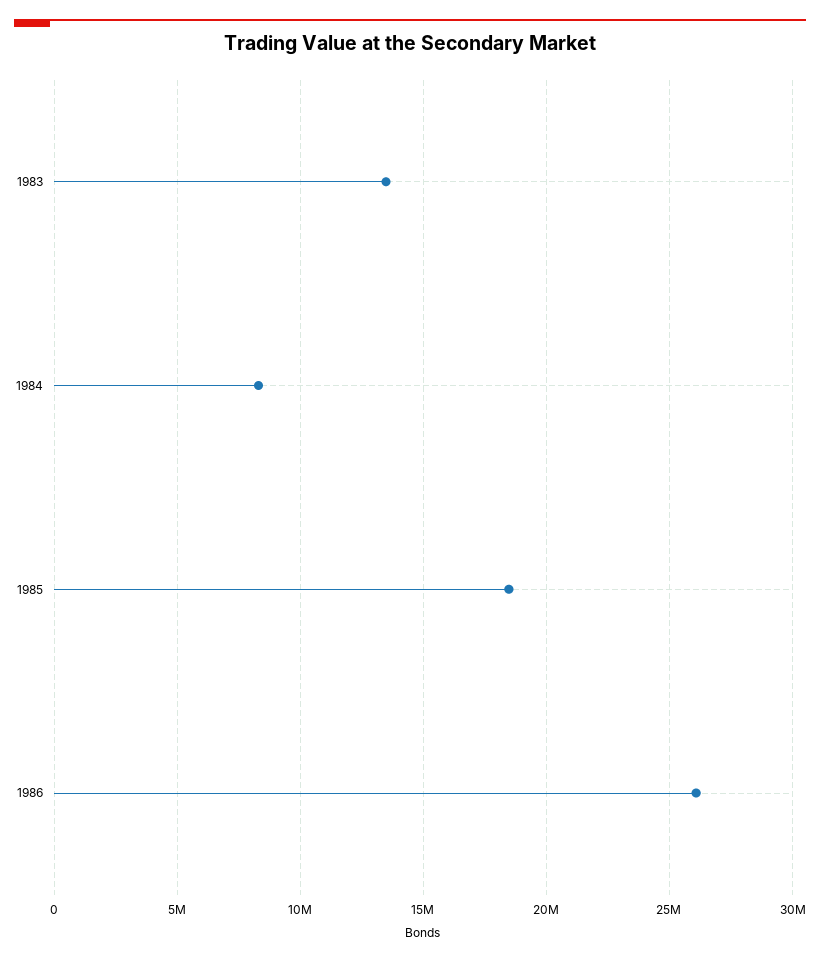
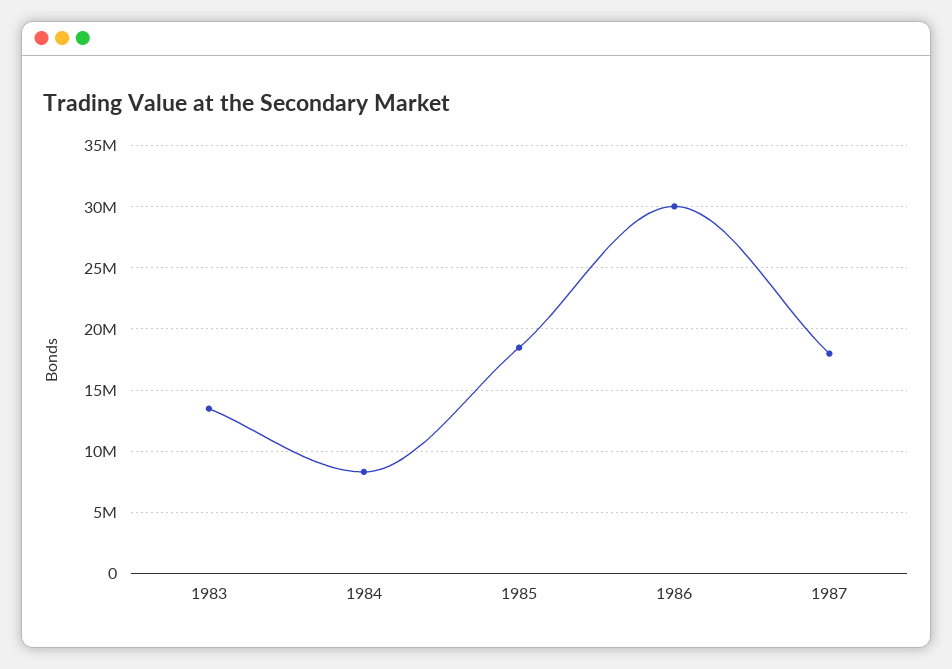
1986: 26000000 -> 30000000
1987: none -> 18000000

